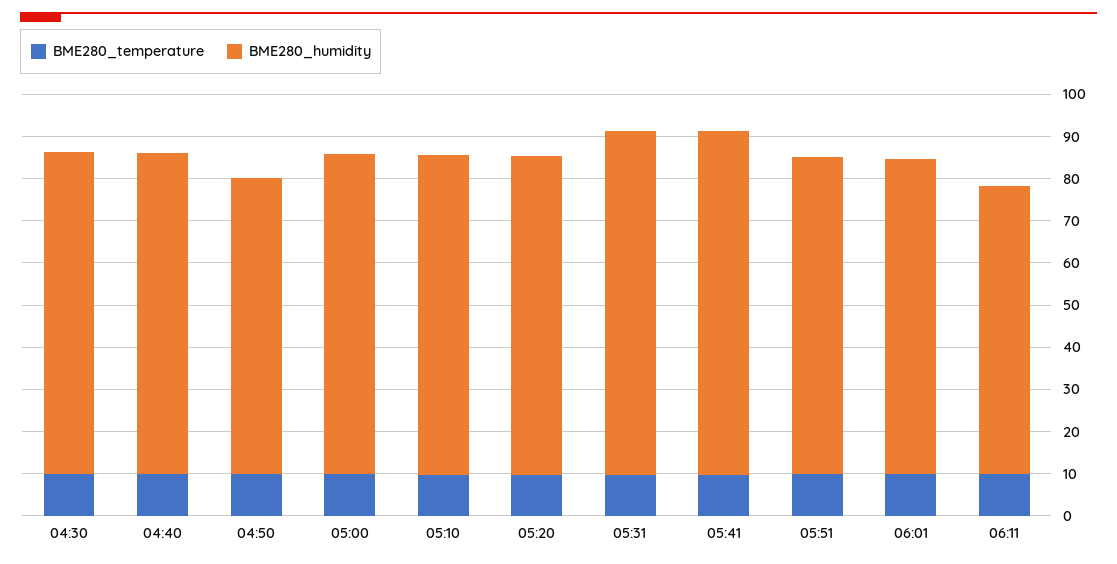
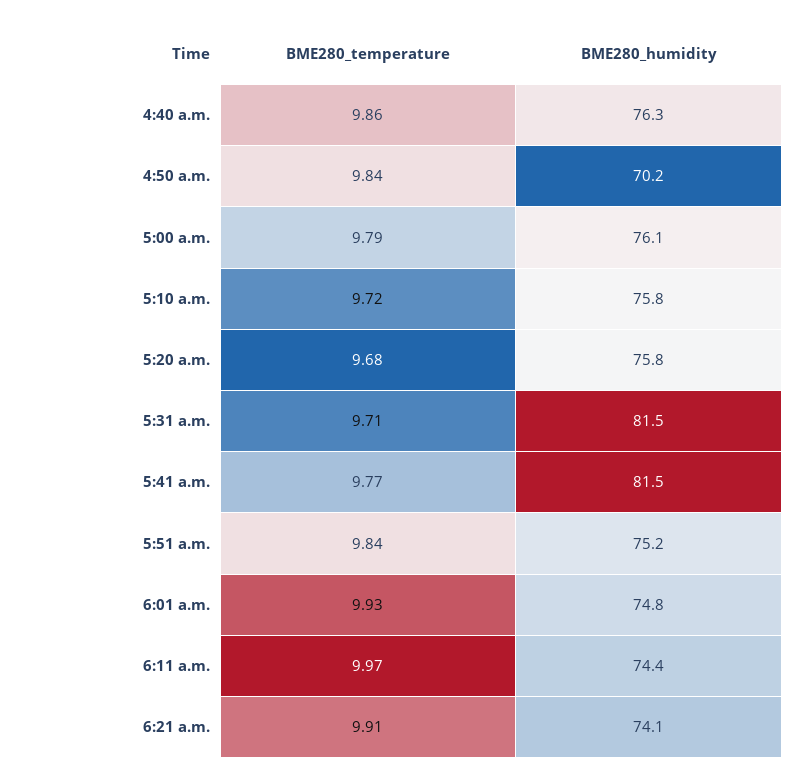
BME280_temperature, 04:30: 10 -> none
BME280_humidity, 04:30: 76 -> none
BME280_humidity, 06:11: 68 -> 74.4
BME280_temperature, 6:21 a.m.: none -> 9.91
BME280_humidity, 6:21 a.m.: none -> 74.1

